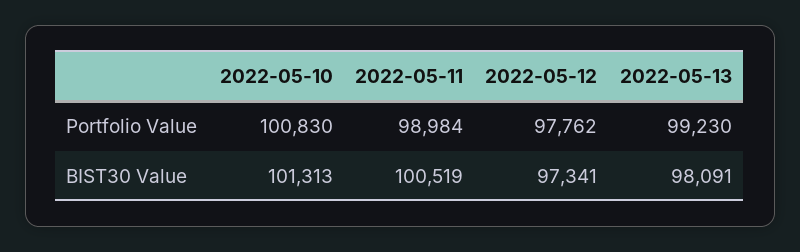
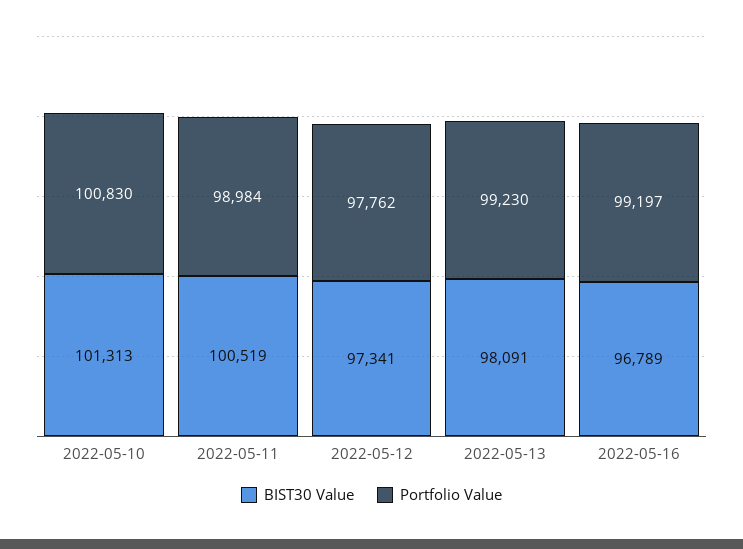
BIST30 Value, 2022-05-16: none -> 96789
Portfolio Value, 2022-05-16: none -> 99197

